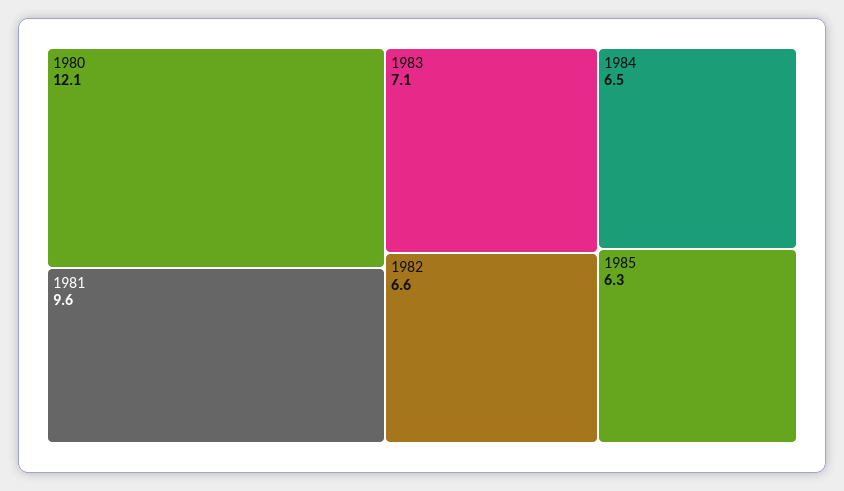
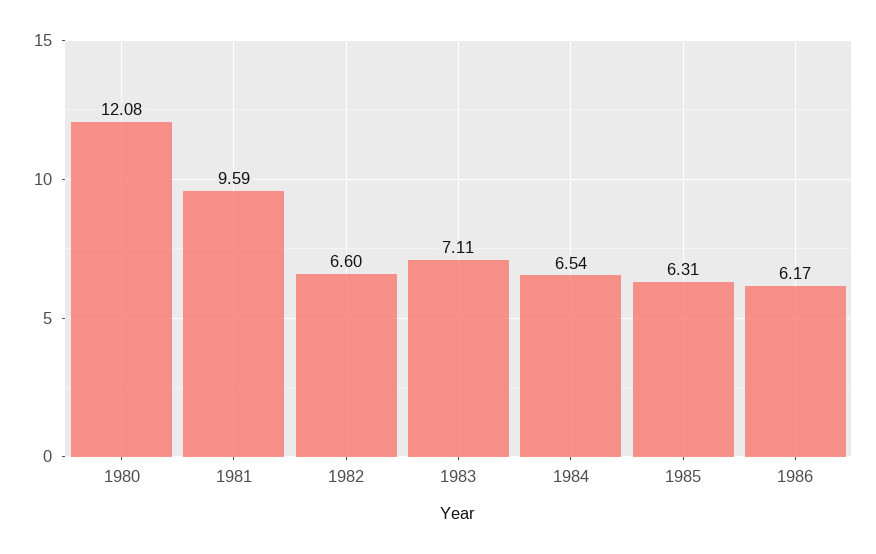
1986: none -> 6.17

